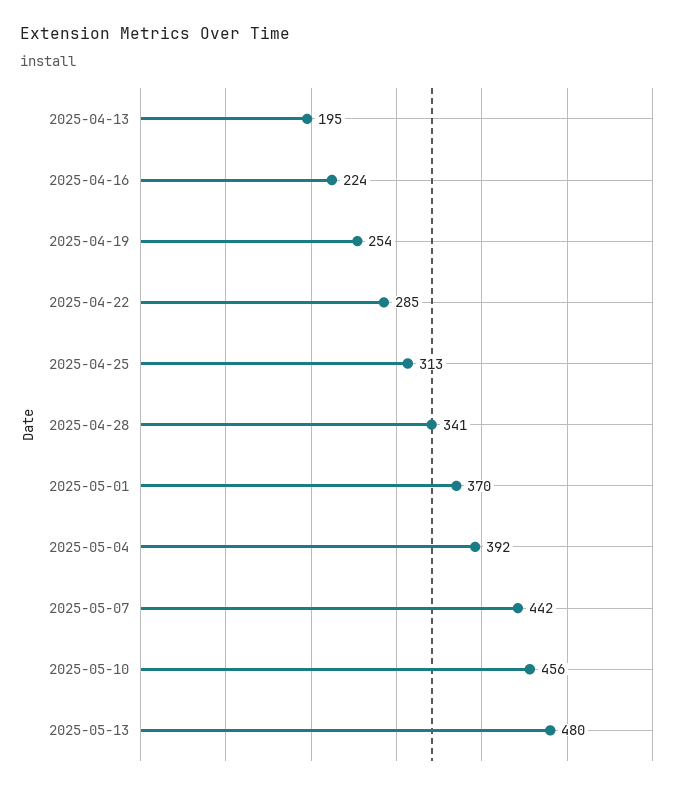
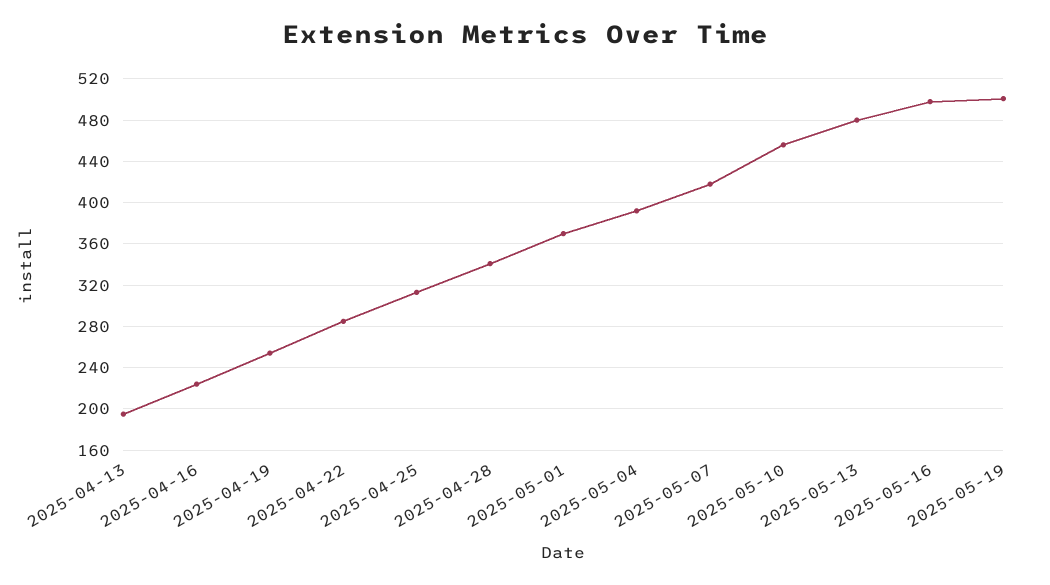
2025-05-07: 442 -> 420
2025-05-16: none -> 500
2025-05-19: none -> 500

